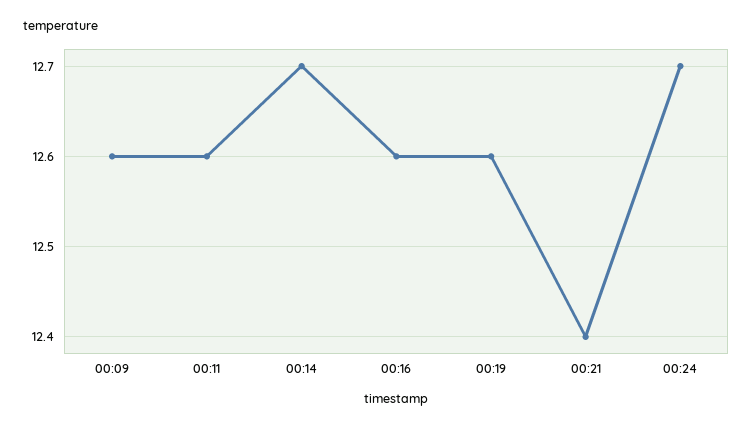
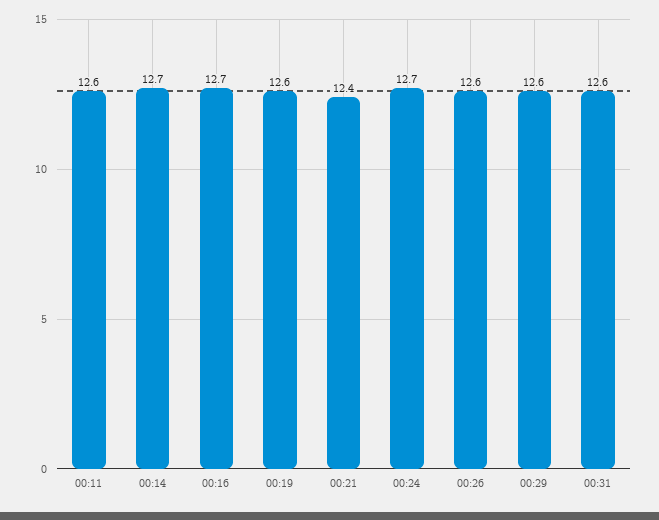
00:09: 12.6 -> none
00:16: 12.6 -> 12.7
00:26: none -> 12.6
00:29: none -> 12.6
00:31: none -> 12.6

